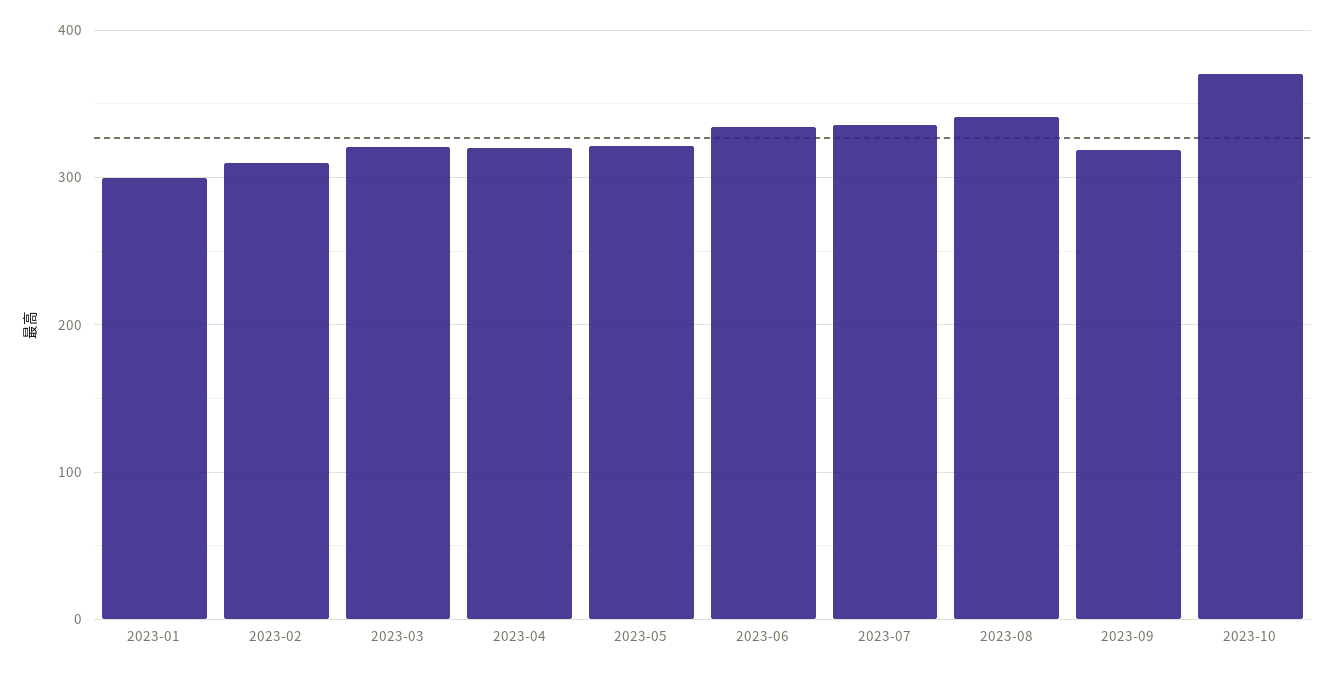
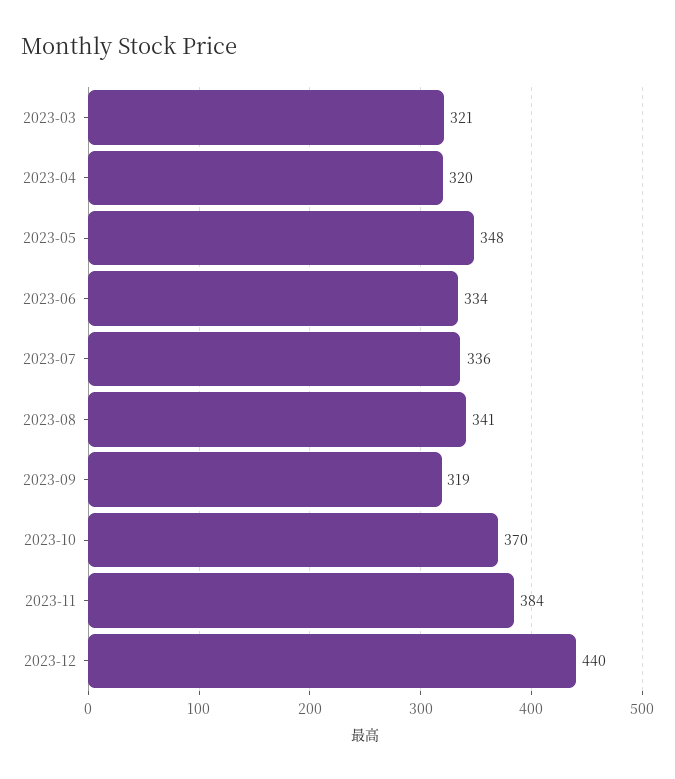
2023-01: 300 -> none
2023-02: 310 -> none
2023-05: 320 -> 348
2023-11: none -> 384
2023-12: none -> 440

